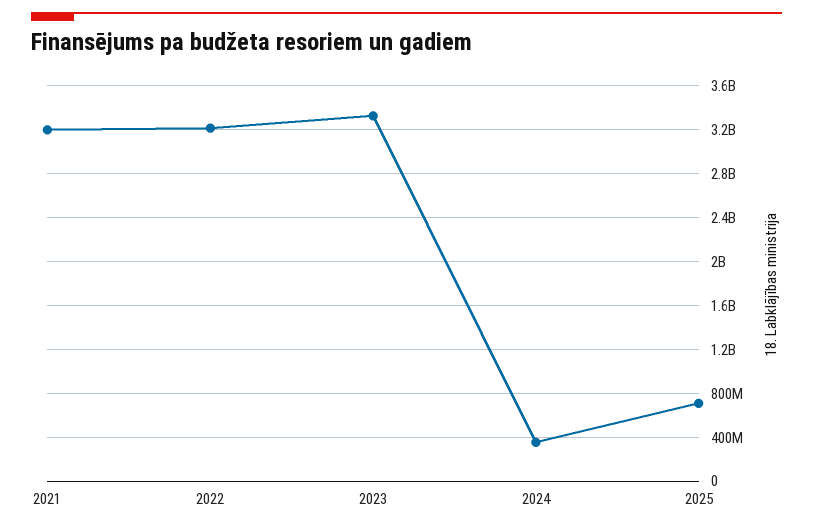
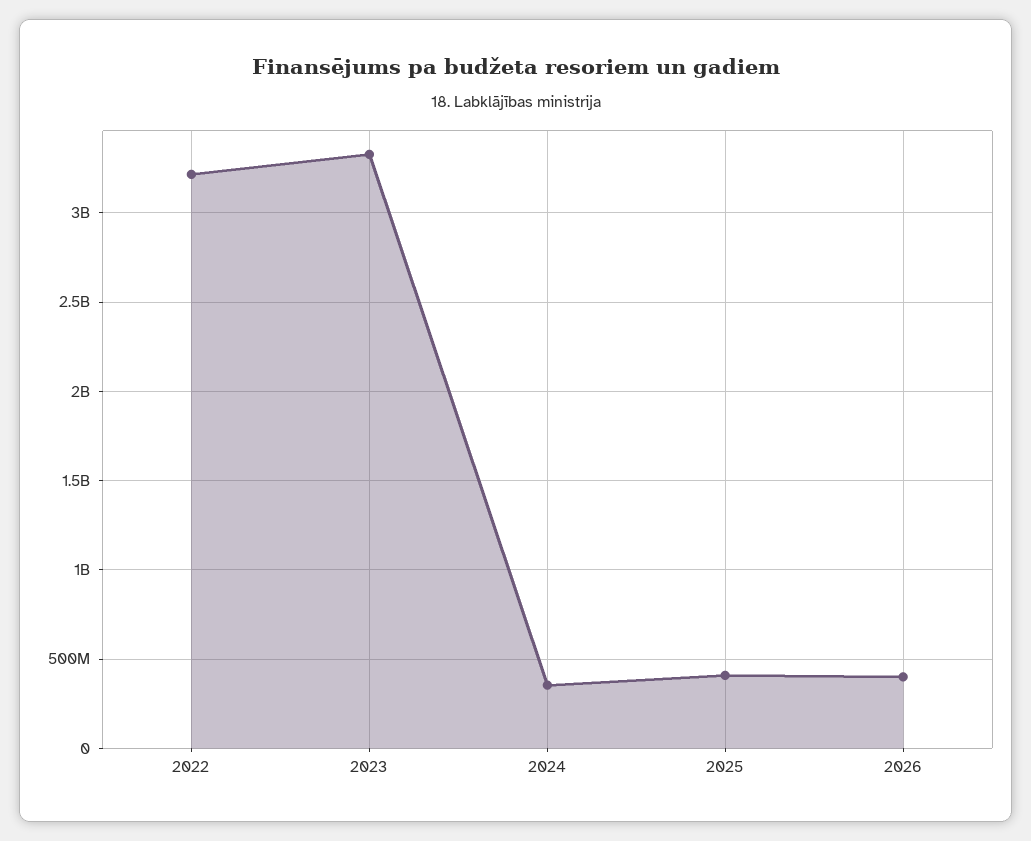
2021: 3200000000 -> none
2025: 700000000 -> 400000000
2026: none -> 400000000

